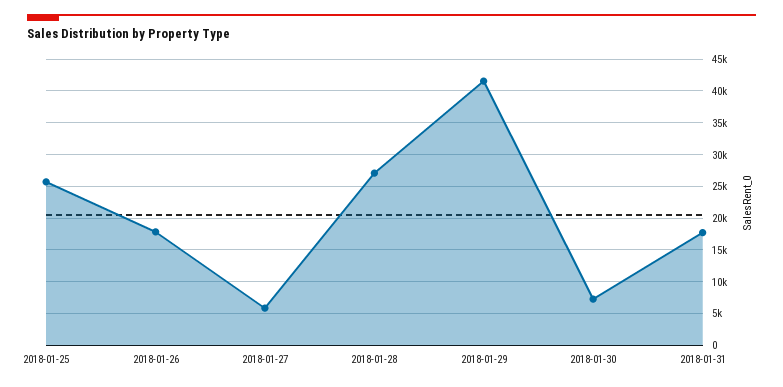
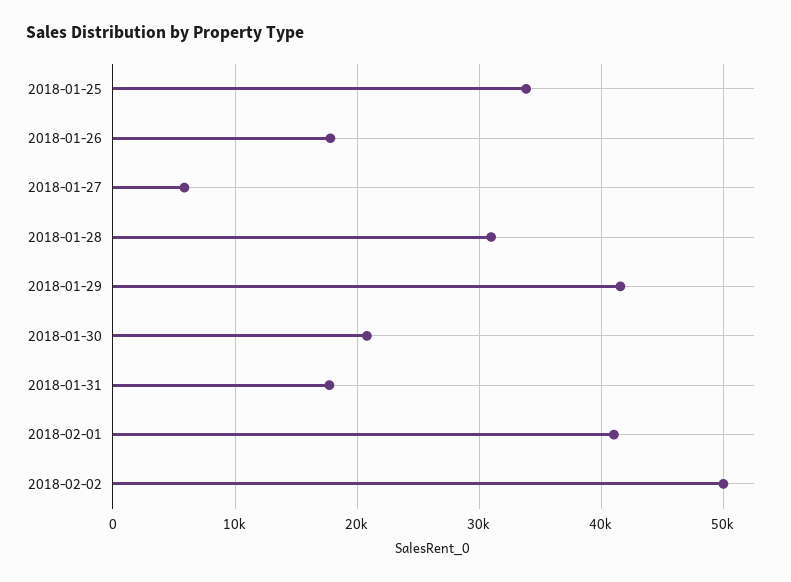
2018-01-25: 26000 -> 34000
2018-01-28: 27000 -> 31000
2018-01-30: 7000 -> 21000
2018-02-01: none -> 41000
2018-02-02: none -> 50000

